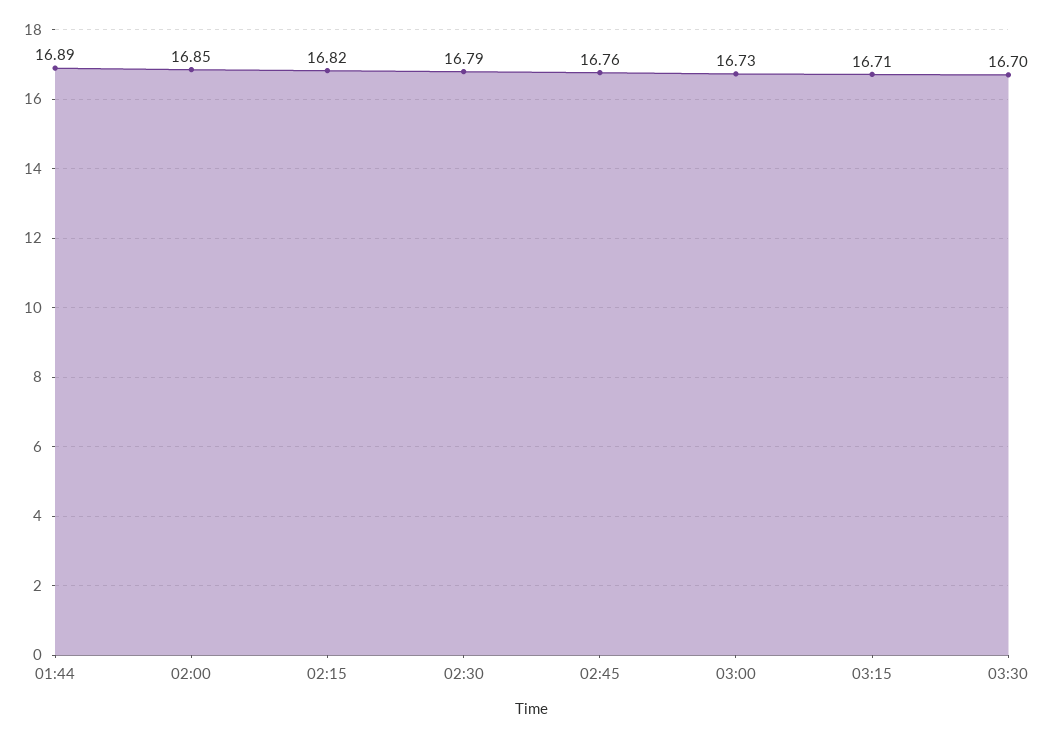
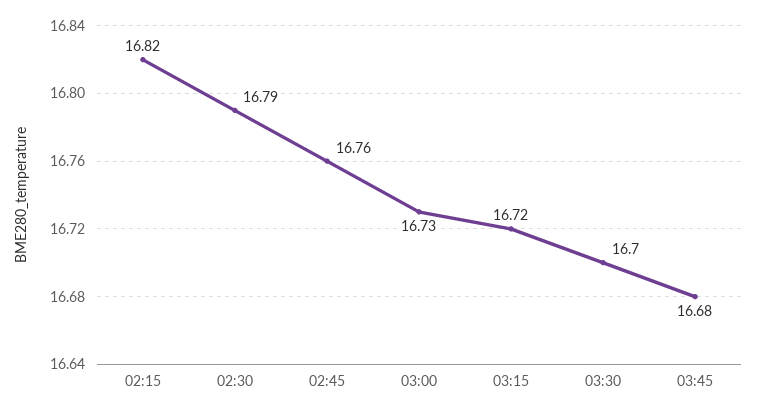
01:44: 16.89 -> none
02:00: 16.85 -> none
03:15: 16.71 -> 16.72
03:45: none -> 16.68

